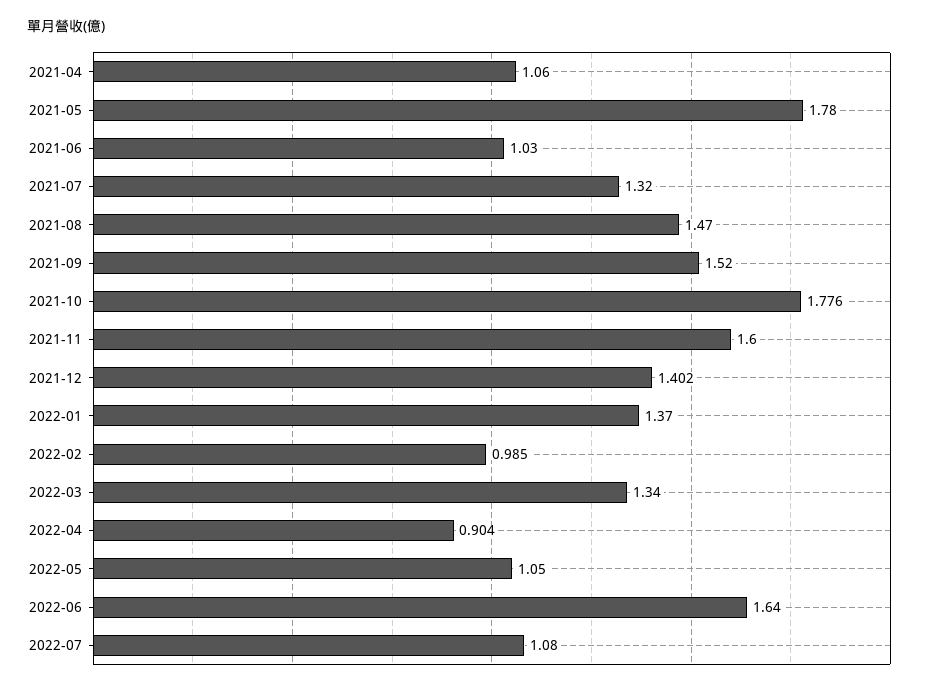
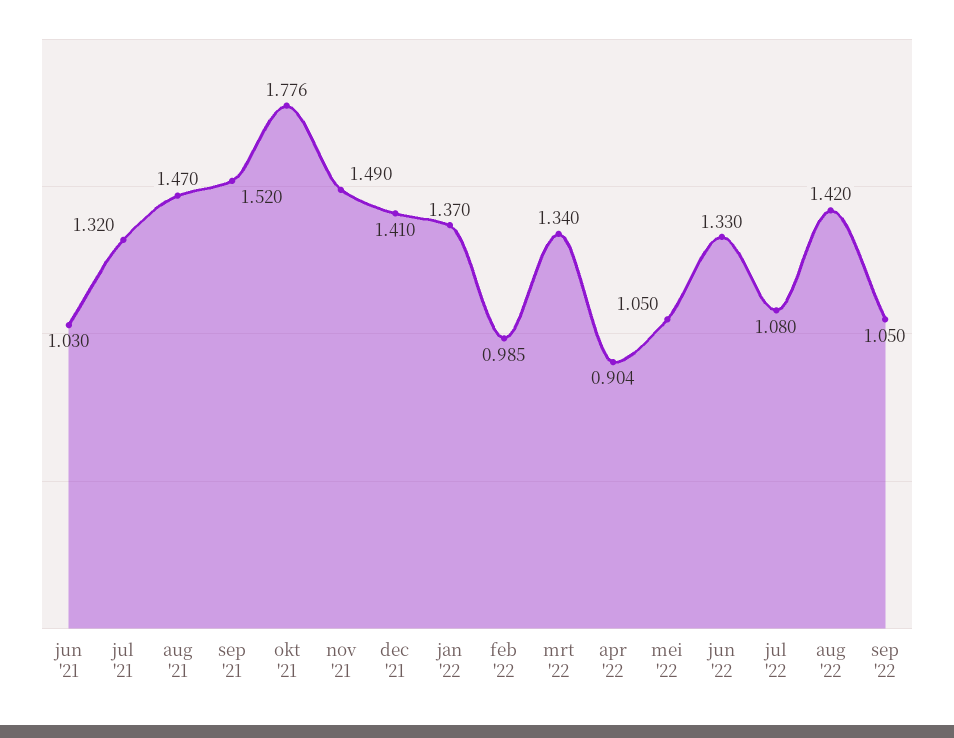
2021-04: 1.06 -> none
2021-05: 1.78 -> none
2021-11: 1.6 -> 1.49
2021-12: 1.402 -> 1.41
2022-06: 1.64 -> 1.33
aug '22: none -> 1.42
sep '22: none -> 1.05

